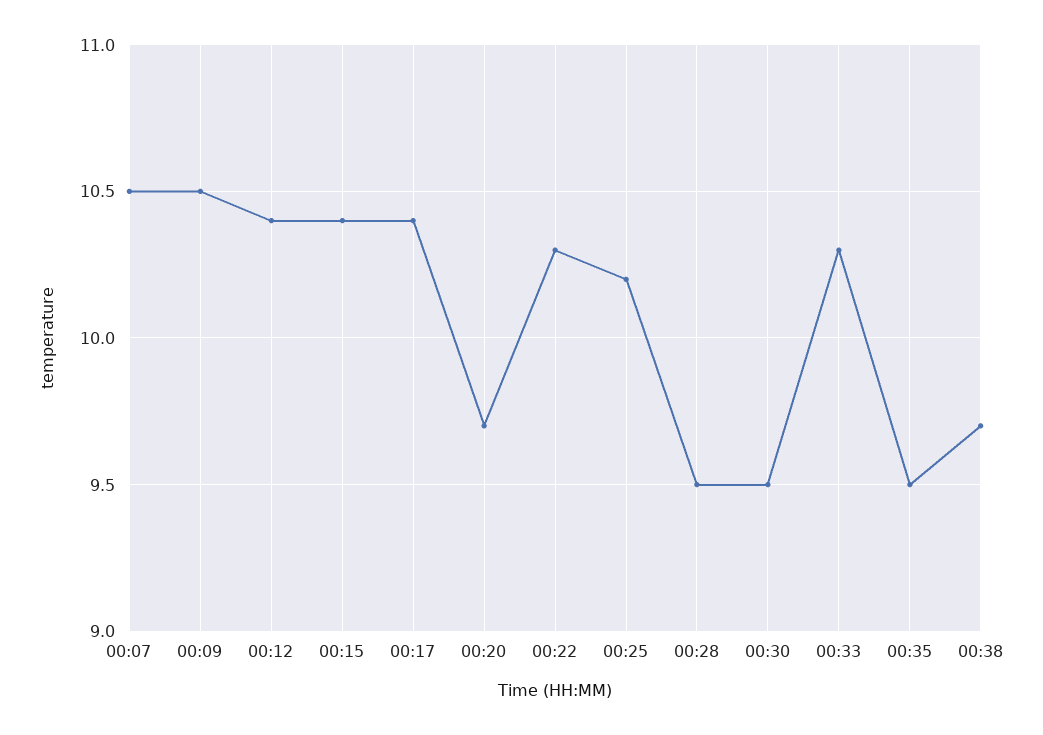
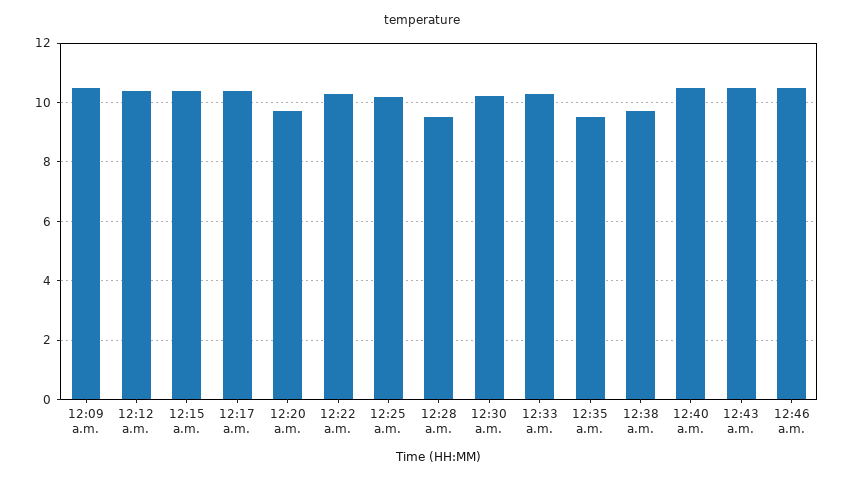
00:07: 10.5 -> none
00:30: 9.5 -> 10.25
12:40 a.m.: none -> 10.5
12:43 a.m.: none -> 10.5
12:46 a.m.: none -> 10.5

